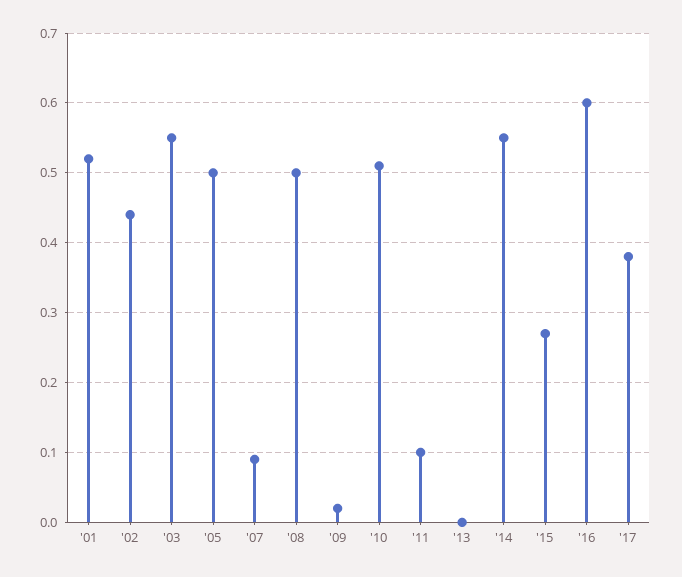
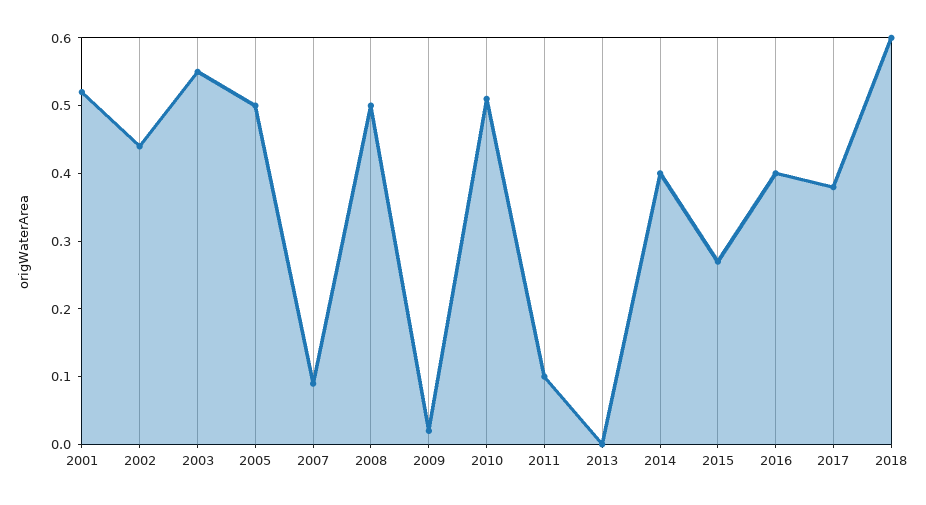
'14: 0.55 -> 0.4
'16: 0.6 -> 0.4
2018: none -> 0.6

